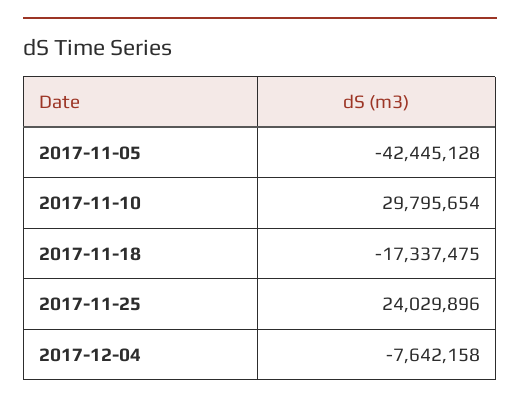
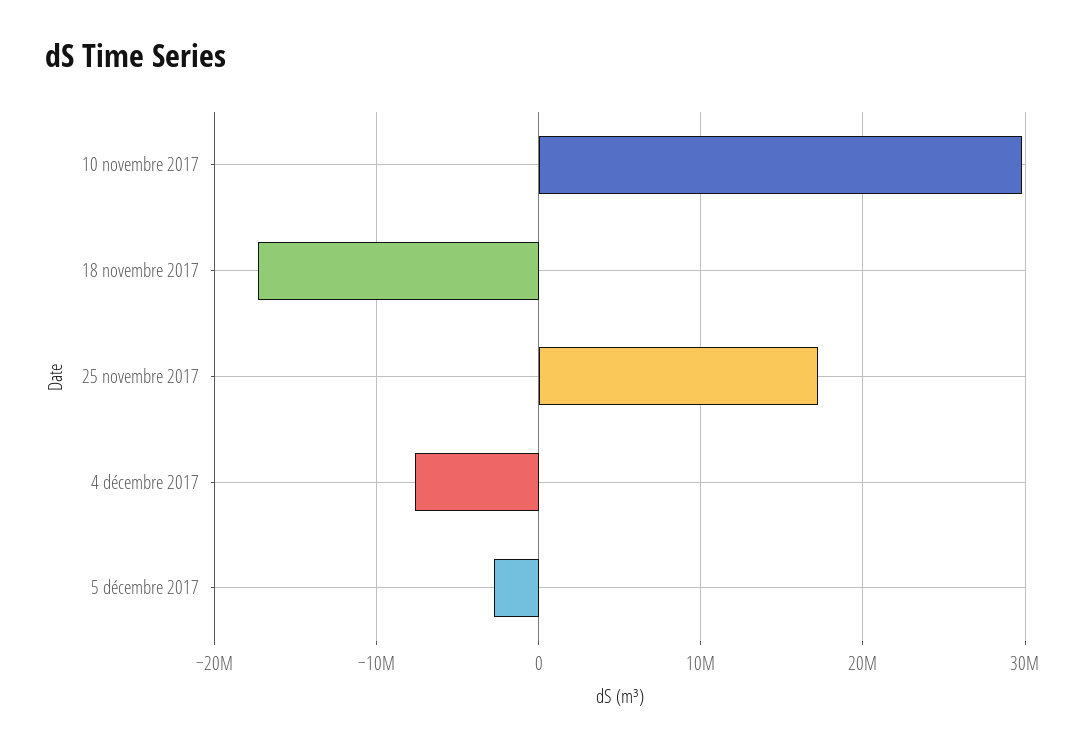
2017-11-05: -42445128 -> none
2017-11-25: 24029896 -> 17000000
5 décembre 2017: none -> -3000000

